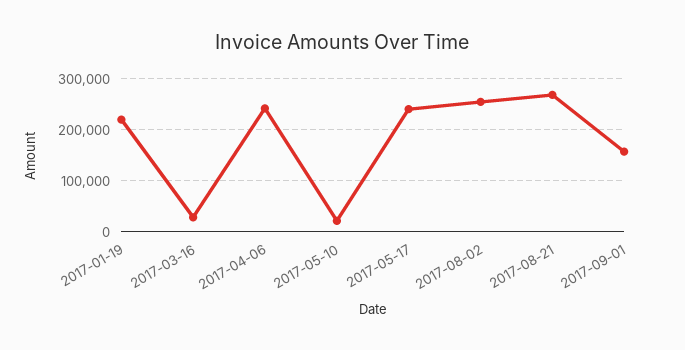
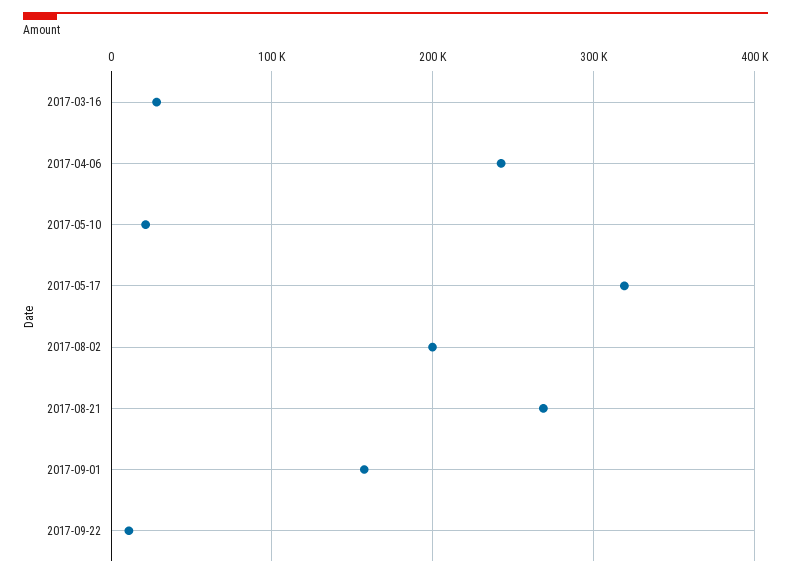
2017-01-19: 220000 -> none
2017-05-17: 240000 -> 320000
2017-08-02: 260000 -> 200000
2017-09-22: none -> 10000

